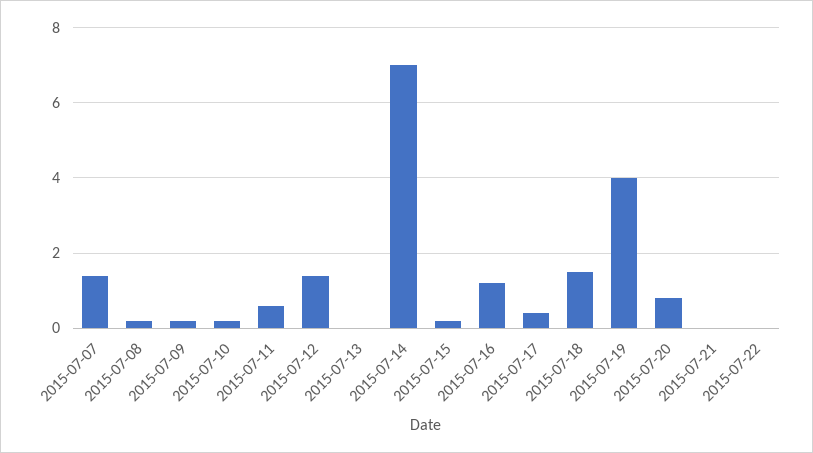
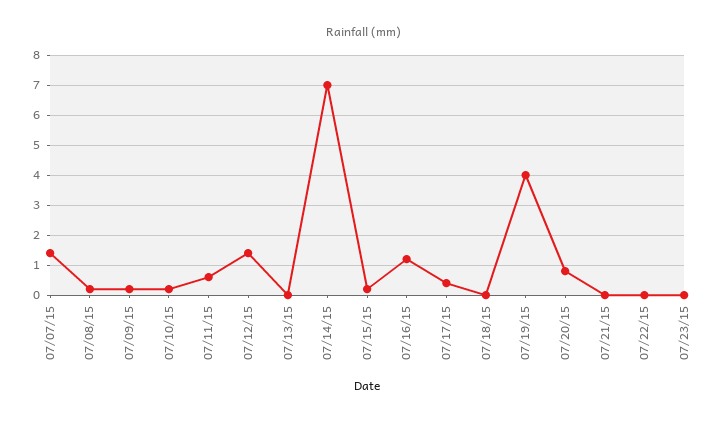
2015-07-18: 1.5 -> 0
07/23/15: none -> 0

